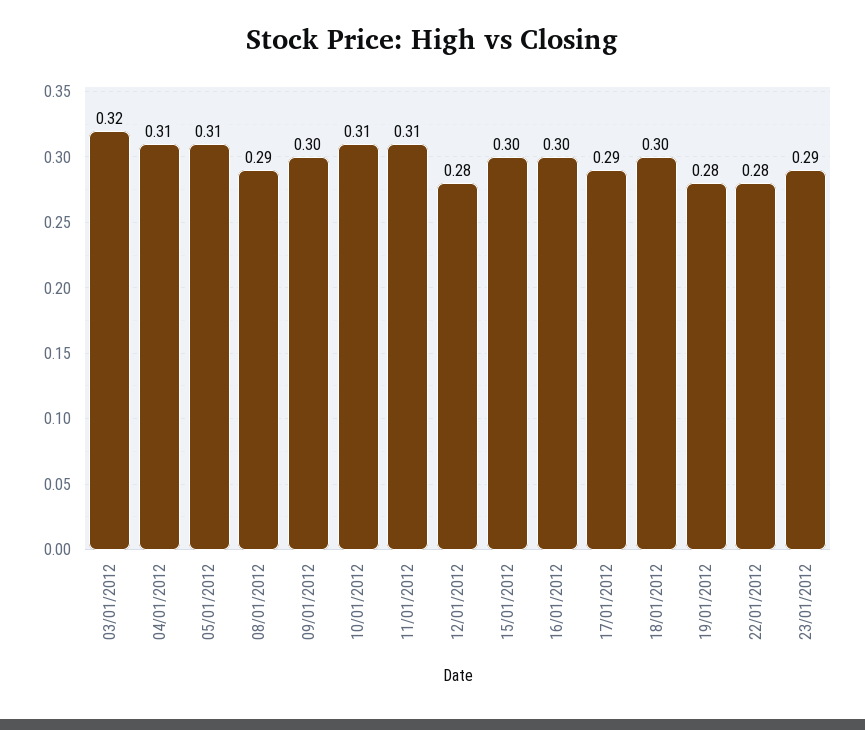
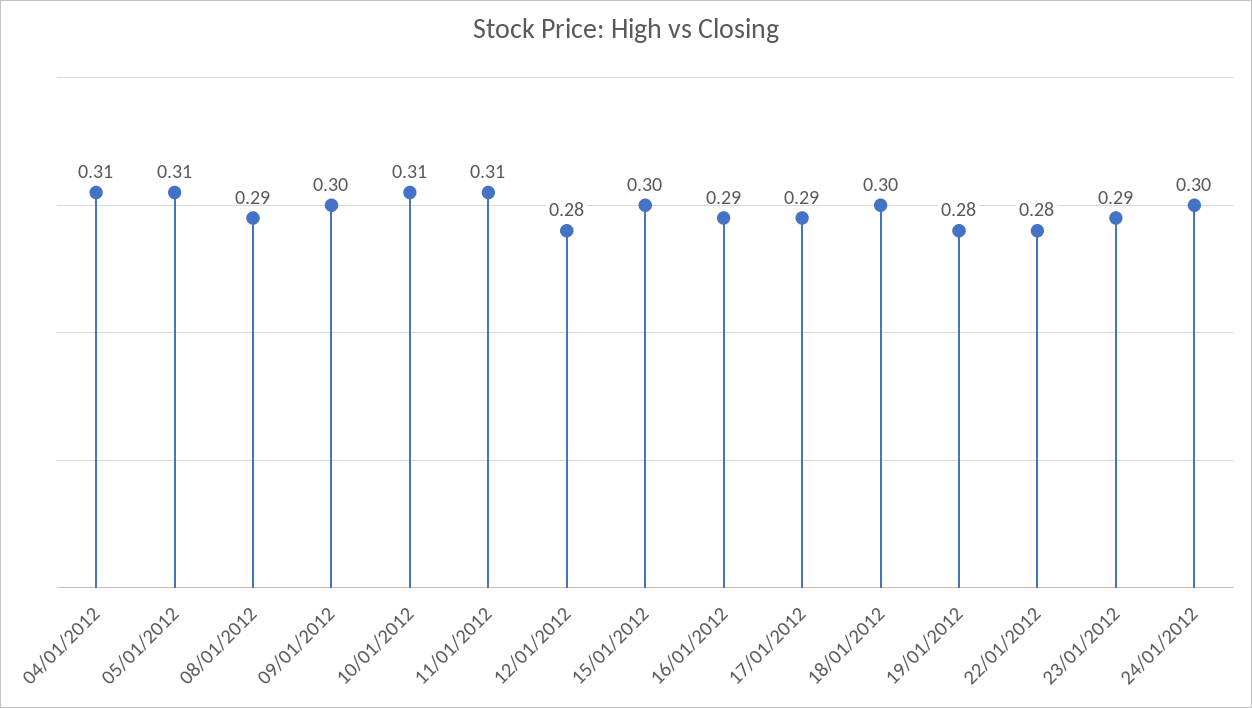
03/01/2012: 0.32 -> none
16/01/2012: 0.3 -> 0.29
24/01/2012: none -> 0.3

